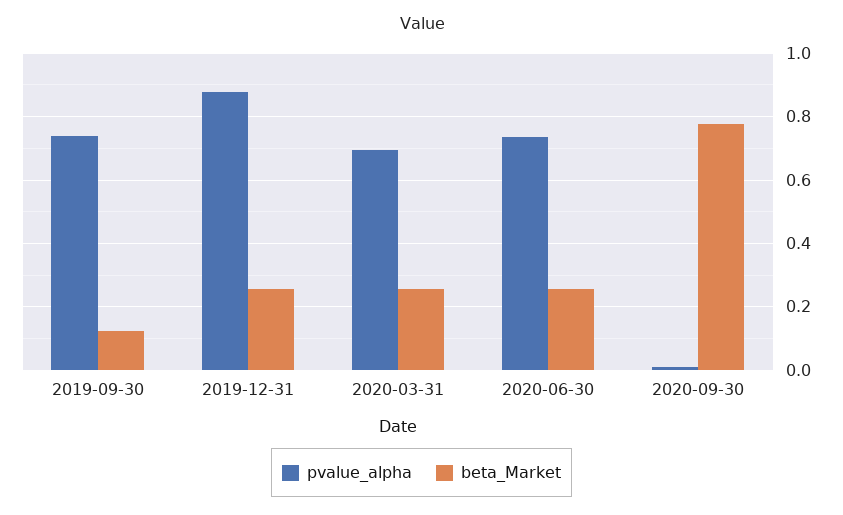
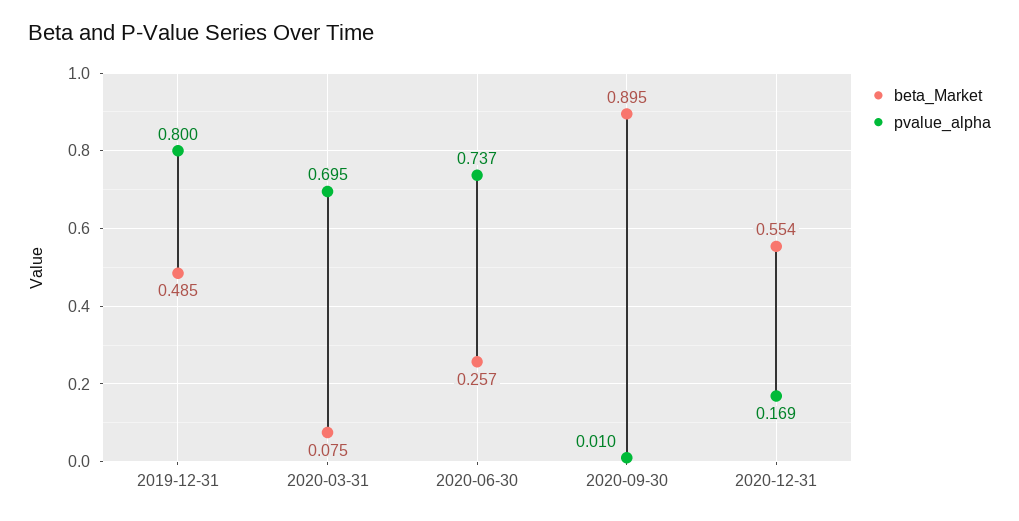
pvalue_alpha, 2019-09-30: 0.74 -> none
beta_Market, 2019-09-30: 0.12 -> none
pvalue_alpha, 2019-12-31: 0.88 -> 0.8
beta_Market, 2019-12-31: 0.26 -> 0.485
beta_Market, 2020-03-31: 0.26 -> 0.075
beta_Market, 2020-09-30: 0.78 -> 0.895
beta_Market, 2020-12-31: none -> 0.554
pvalue_alpha, 2020-12-31: none -> 0.169

